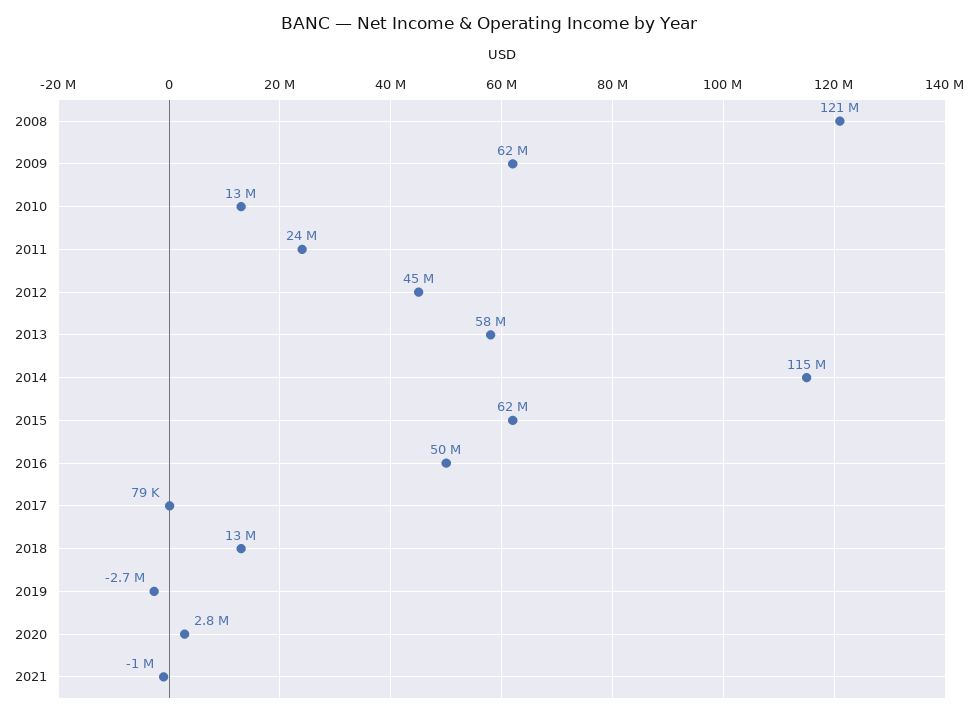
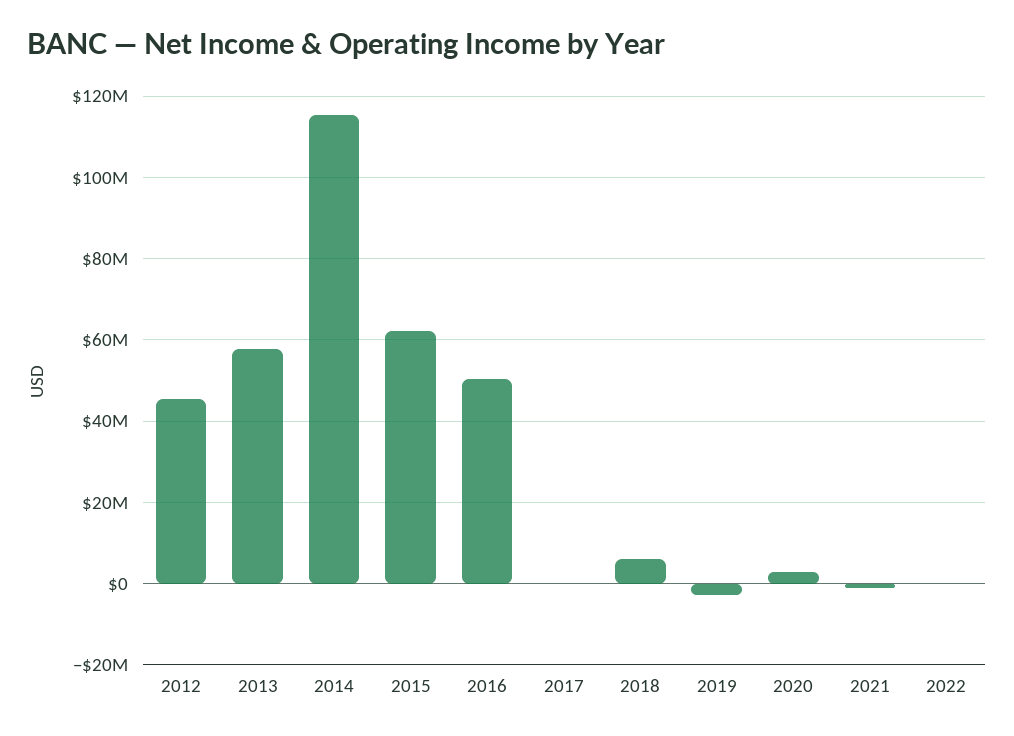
2008: 121000000 -> none
2009: 62000000 -> none
2010: 13000000 -> none
2011: 24000000 -> none
2018: 13000000 -> 6000000
2022: none -> 0

